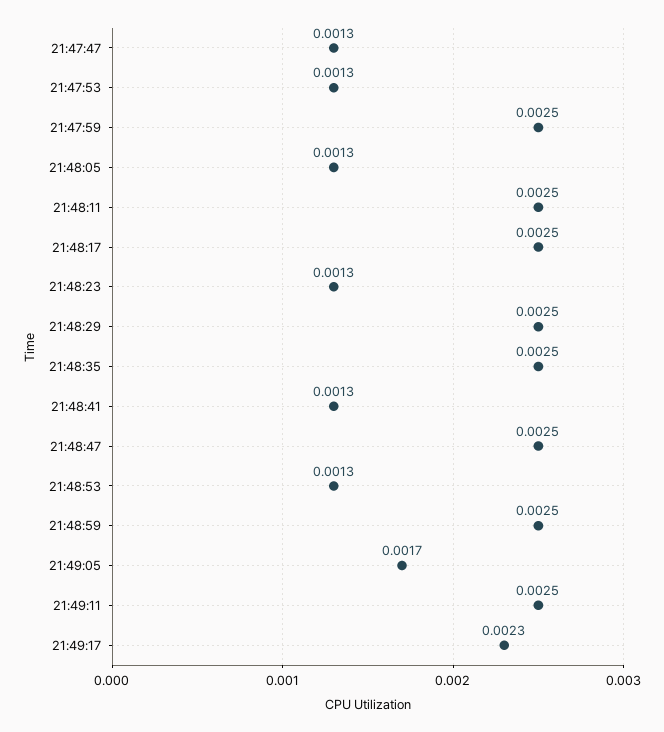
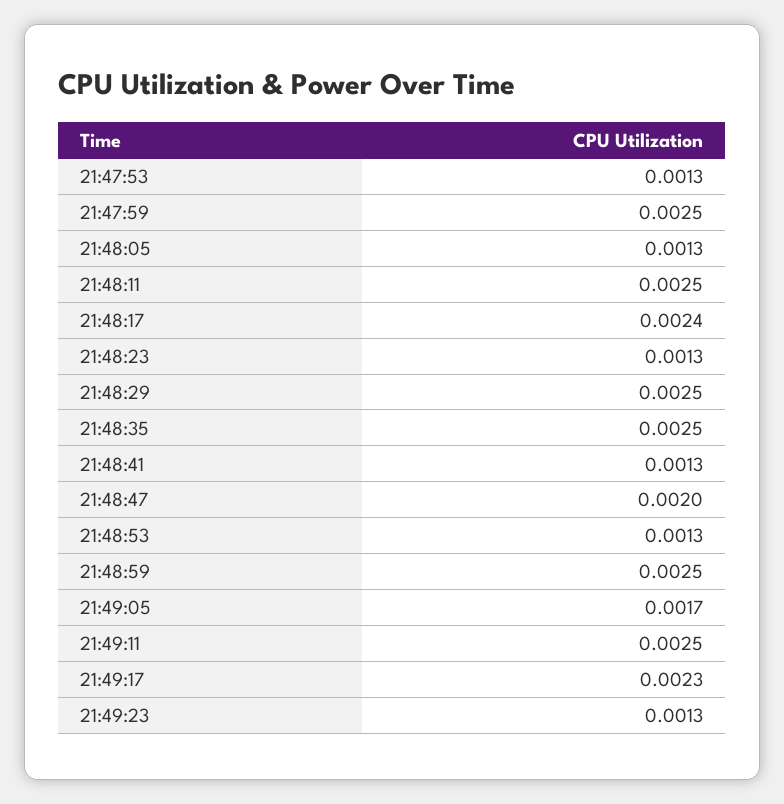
21:47:47: 0.0013 -> none
21:48:17: 0.0025 -> 0.0024
21:48:47: 0.0025 -> 0.002
21:49:23: none -> 0.0013

